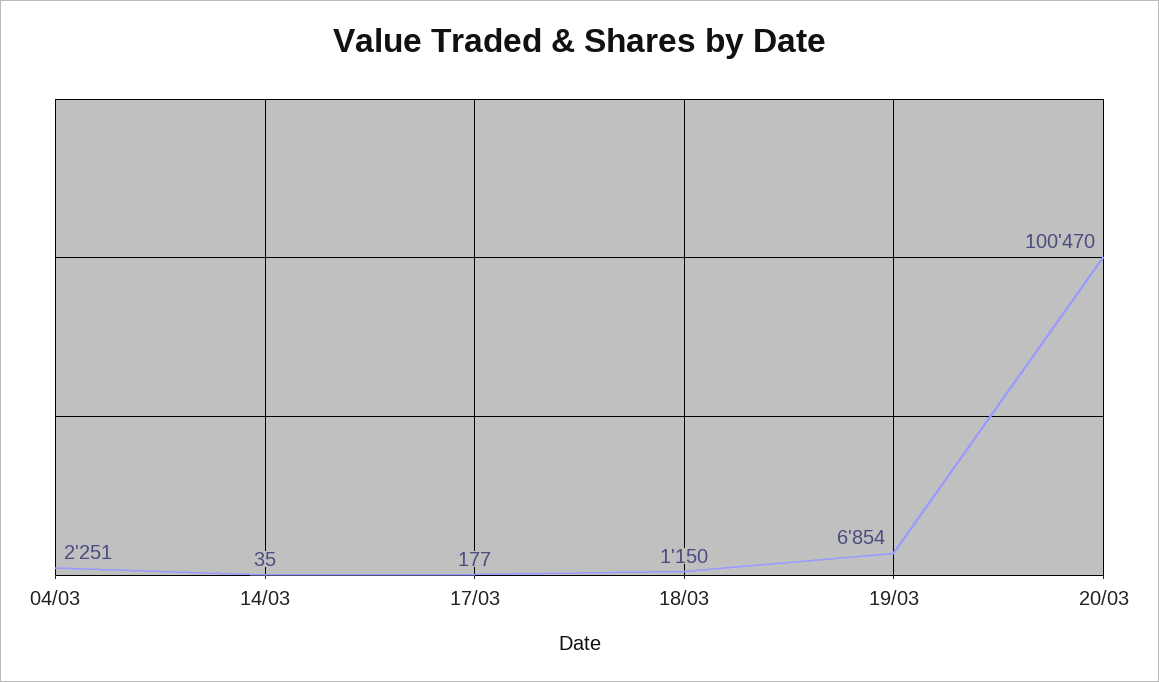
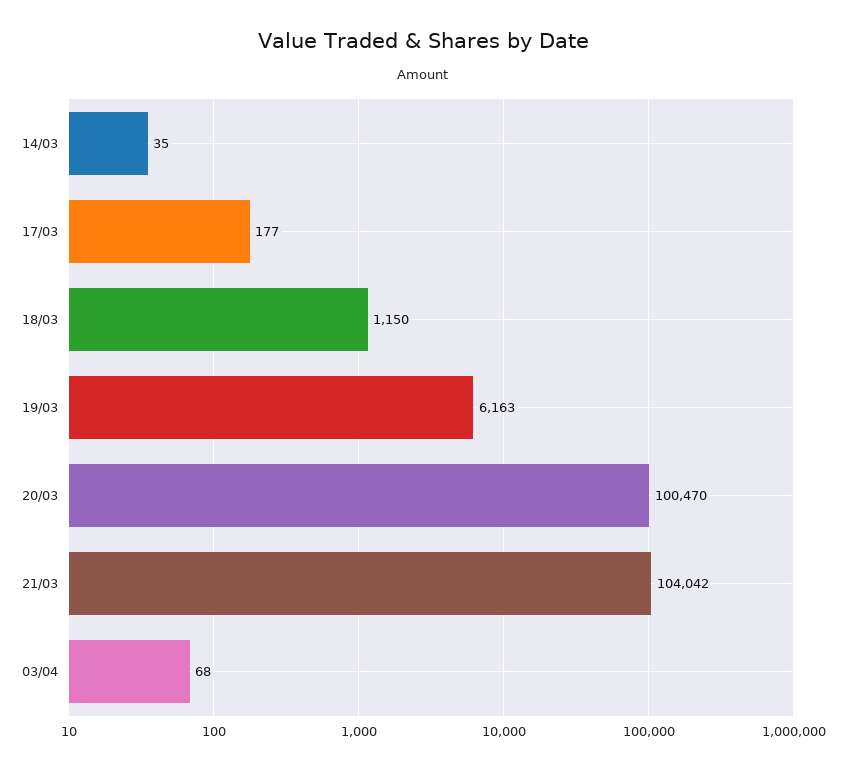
04/03: 2251 -> none
19/03: 6854 -> 6163
21/03: none -> 104042
03/04: none -> 68

